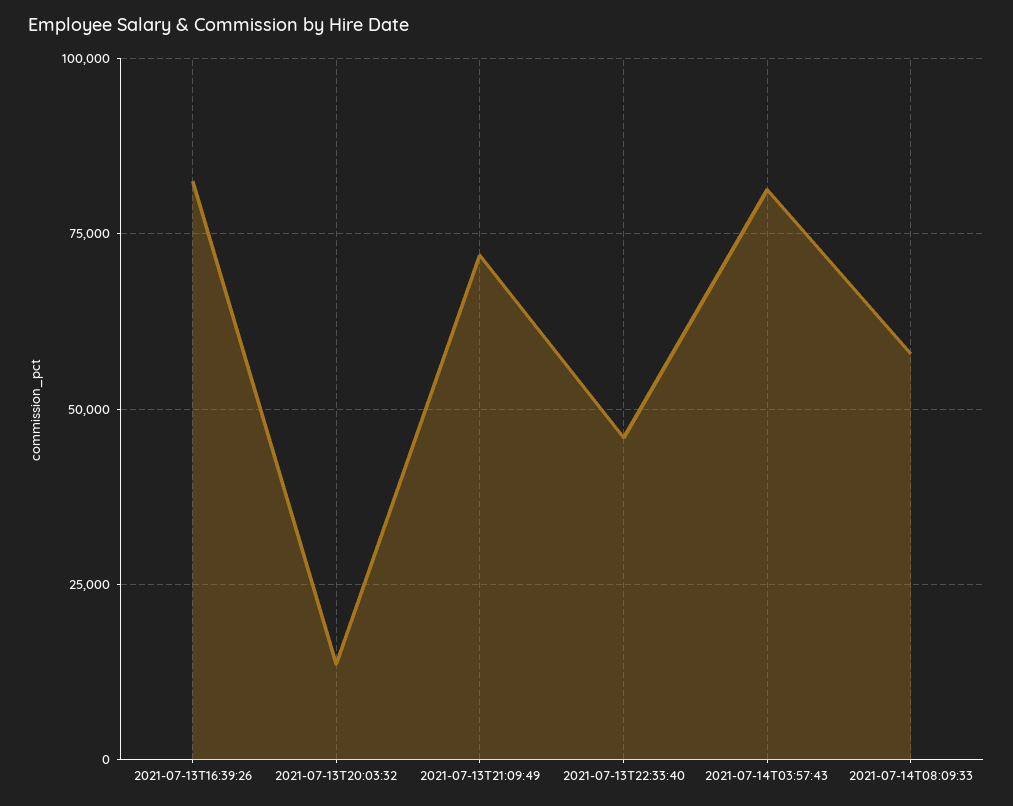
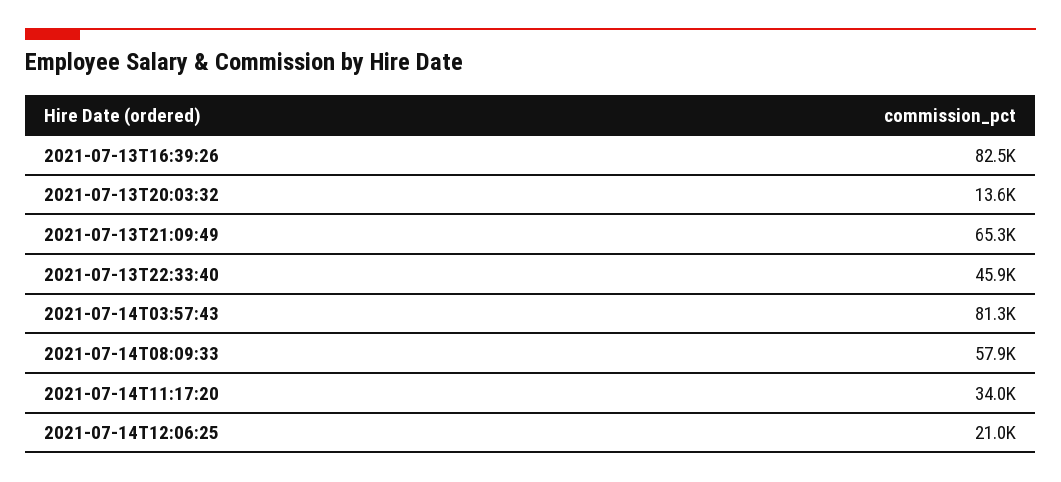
2021-07-13T21:09:49: 72500 -> 65300
2021-07-14T11:17:20: none -> 34000
2021-07-14T12:06:25: none -> 21000

